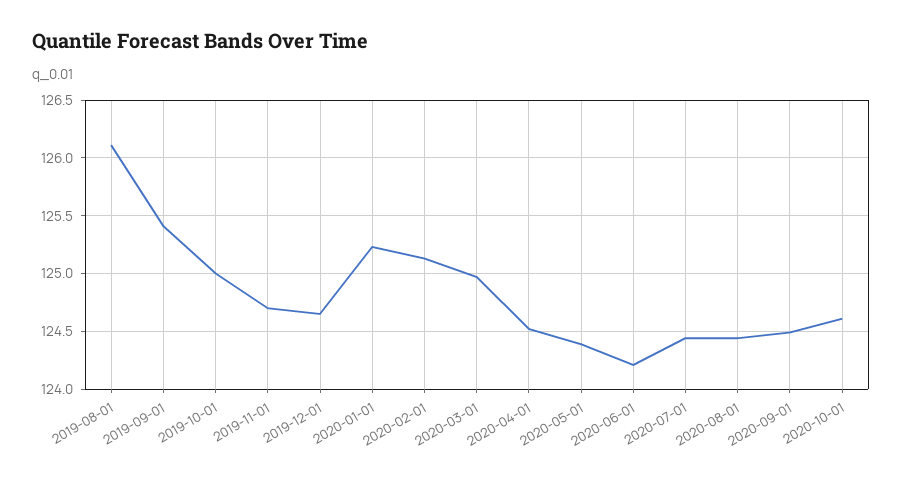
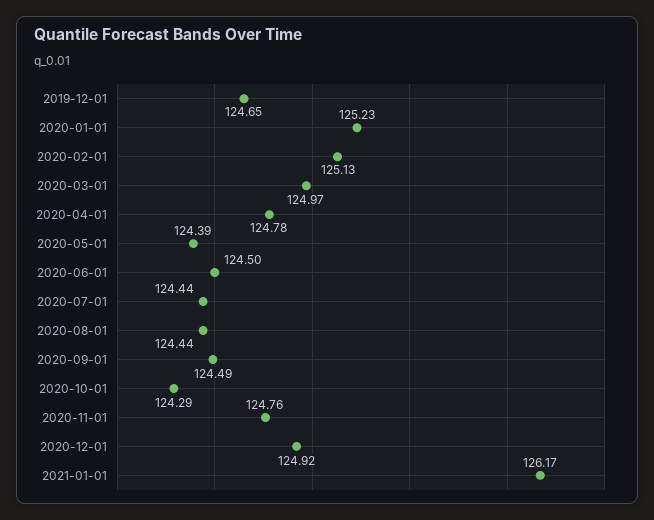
2019-08-01: 126.1 -> none
2019-09-01: 125.4 -> none
2019-10-01: 125 -> none
2019-11-01: 124.7 -> none
2020-04-01: 124.5 -> 124.78
2020-06-01: 124.2 -> 124.5
2020-10-01: 124.6 -> 124.29
2020-11-01: none -> 124.76
2020-12-01: none -> 124.92
2021-01-01: none -> 126.17

